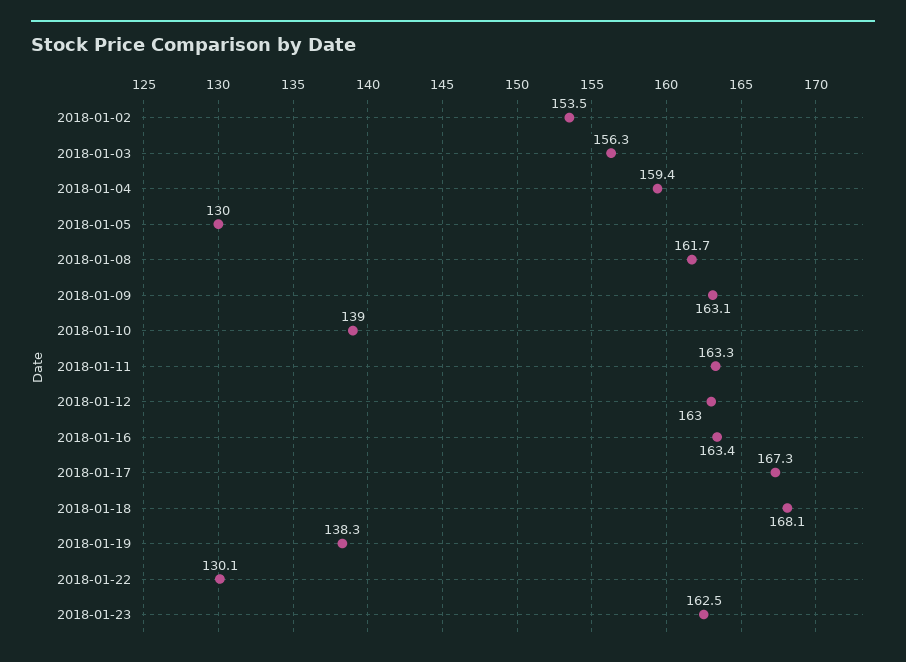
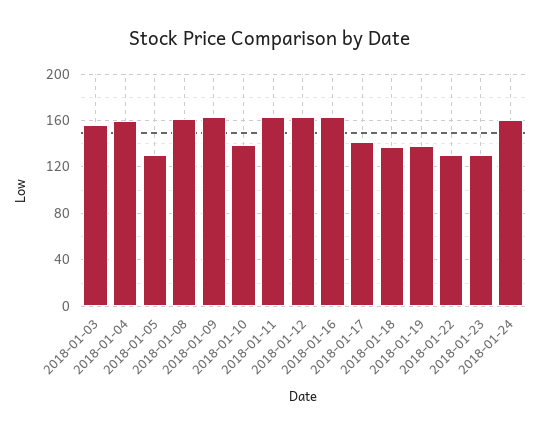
2018-01-02: 153.5 -> none
2018-01-17: 167.3 -> 140
2018-01-18: 168.1 -> 140
2018-01-23: 162.5 -> 130
2018-01-24: none -> 160

